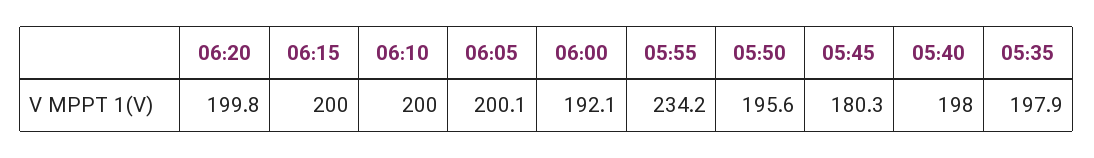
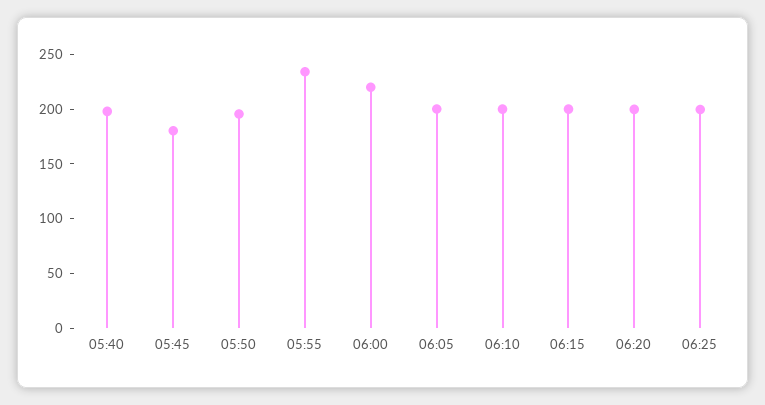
06:00: 192.1 -> 220
05:35: 197.9 -> none
06:25: none -> 200

